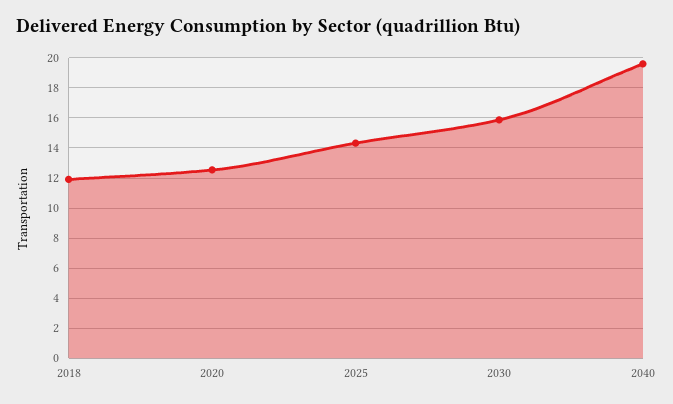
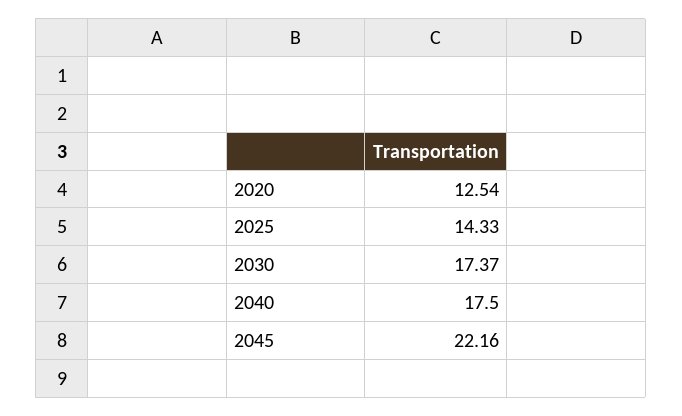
2018: 12 -> none
2030: 16 -> 17.37
2040: 19.5 -> 17.5
2045: none -> 22.16

